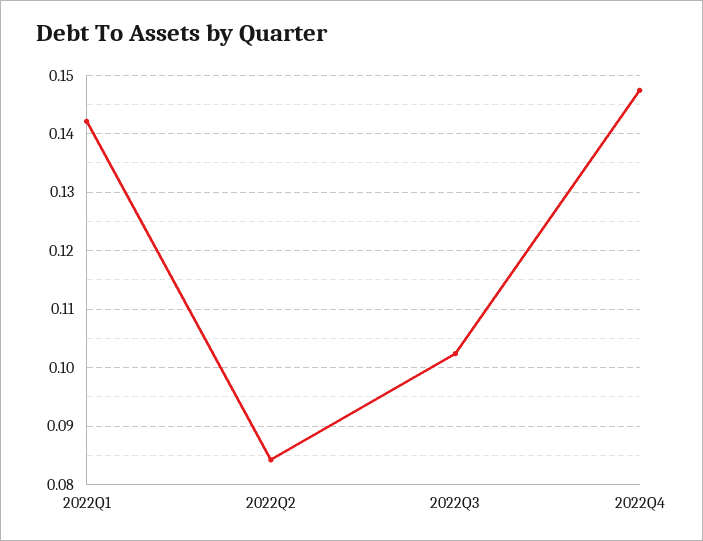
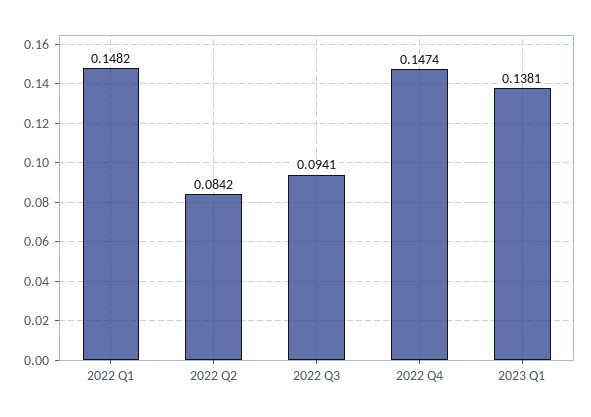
2022Q1: 0.142 -> 0.1482
2022Q3: 0.102 -> 0.0941
2023 Q1: none -> 0.1381

